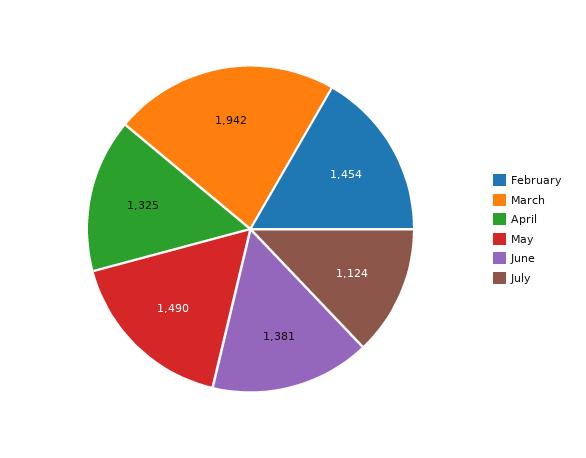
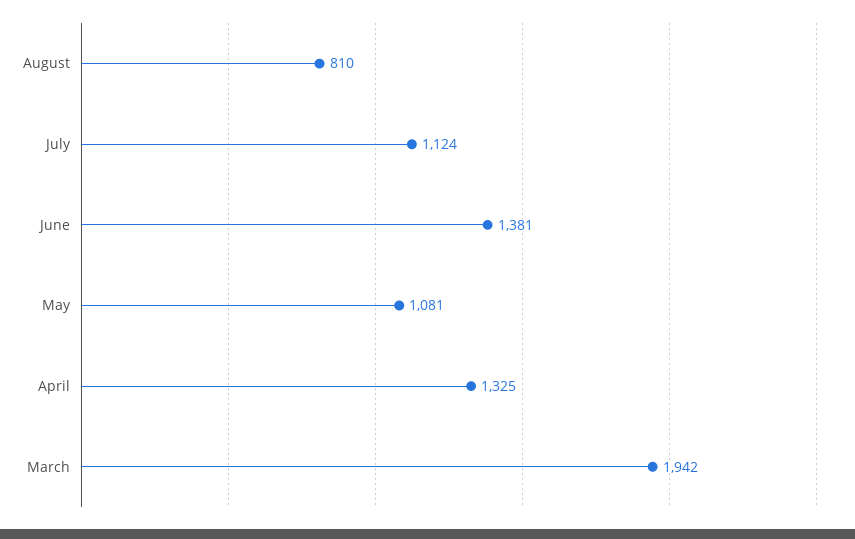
February: 1454 -> none
May: 1490 -> 1081
August: none -> 810

